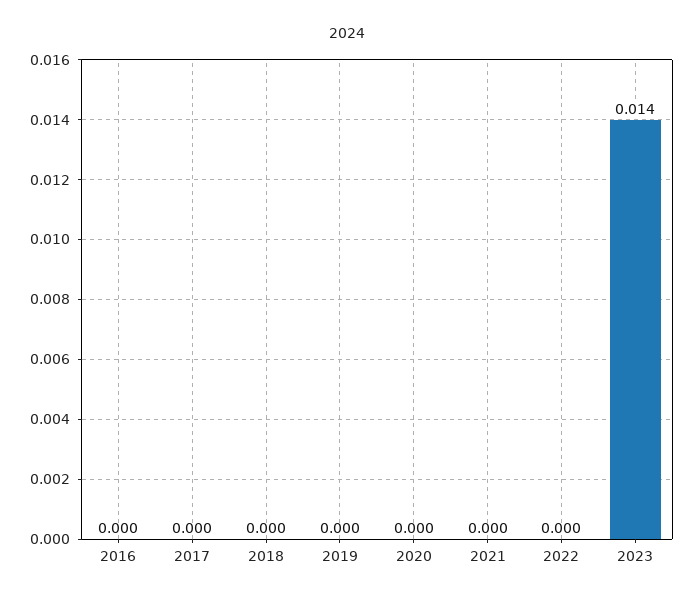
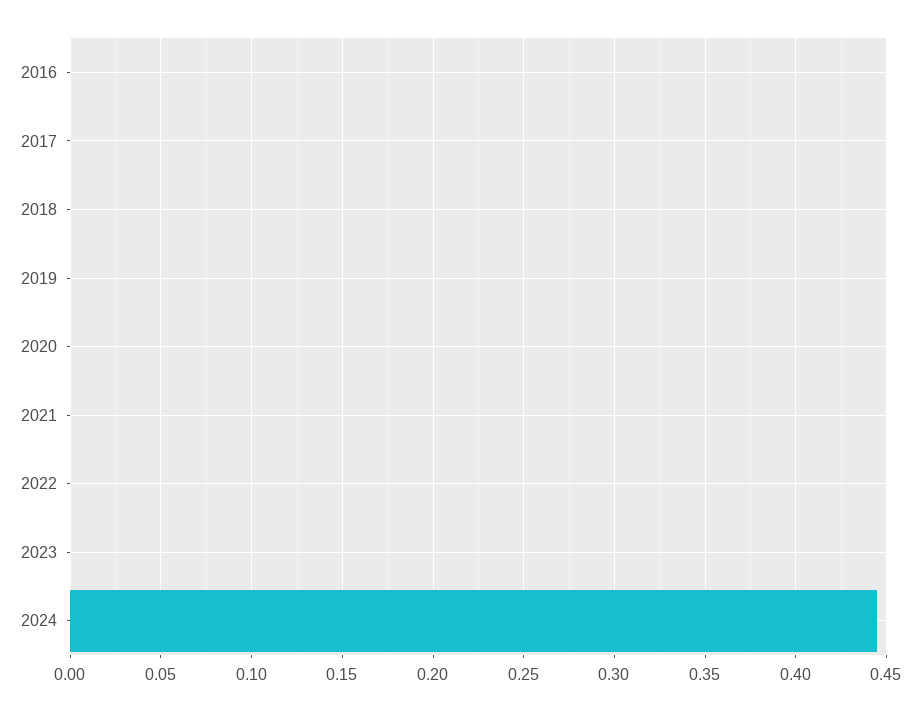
2023: 0.014 -> 0
2024: none -> 0.445

